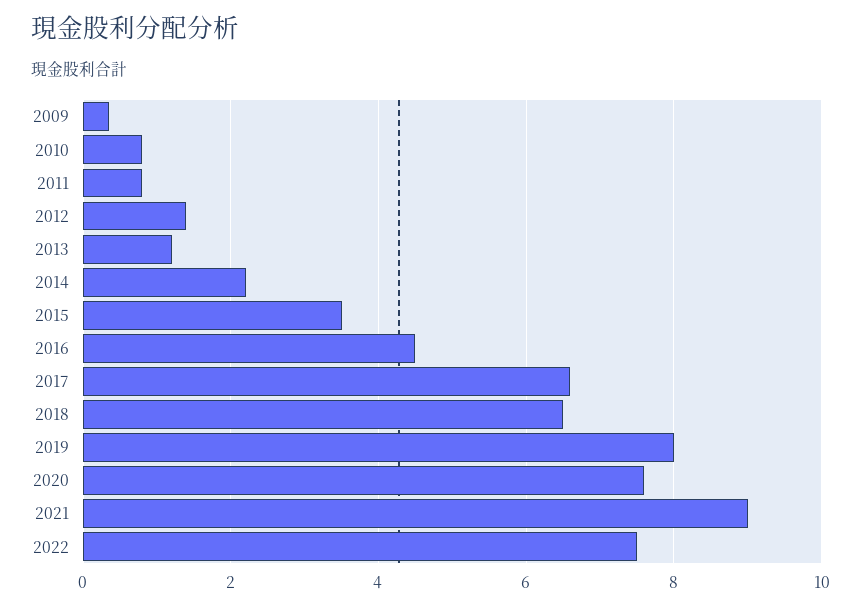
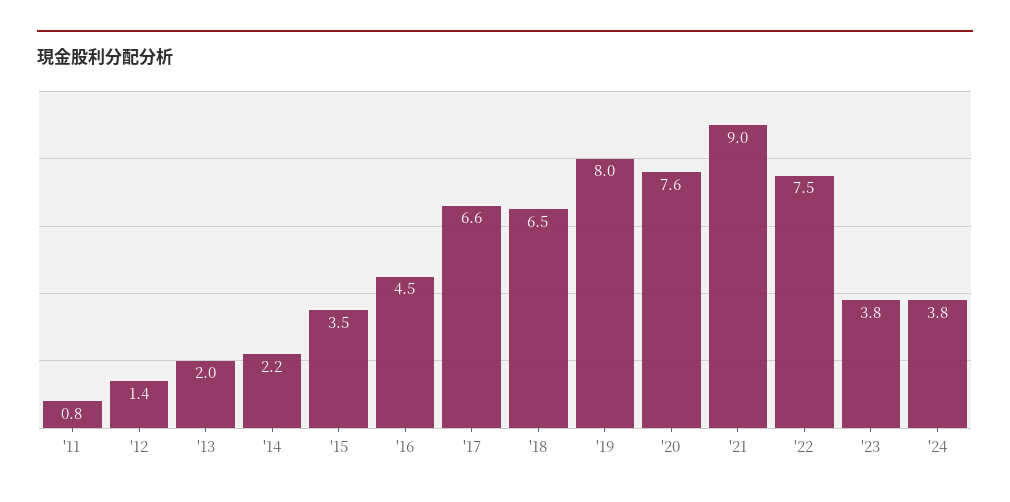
2009: 0.4 -> none
2010: 0.8 -> none
2013: 1.2 -> 2
'23: none -> 3.8
'24: none -> 3.8

